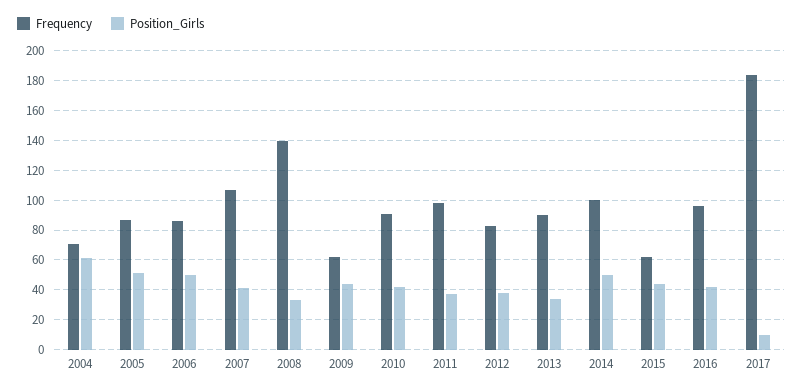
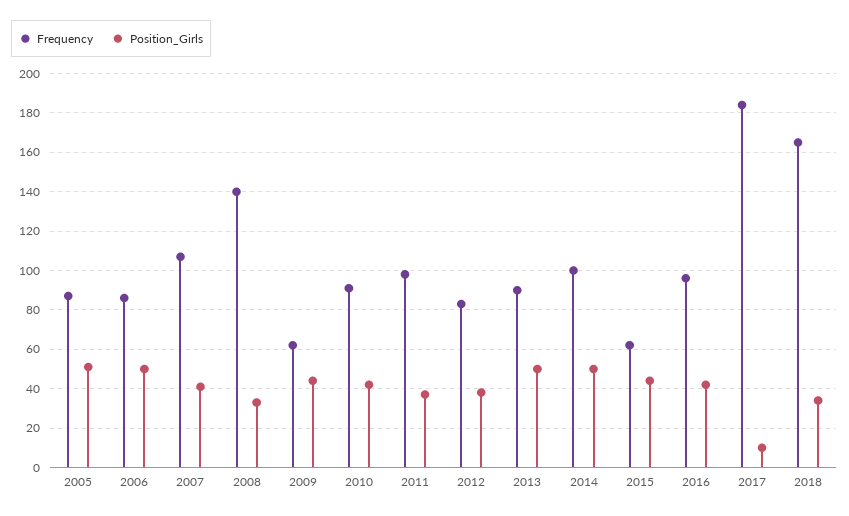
Frequency, 2004: 70 -> none
Position_Girls, 2004: 60 -> none
Position_Girls, 2013: 35 -> 50
Frequency, 2018: none -> 165
Position_Girls, 2018: none -> 35

